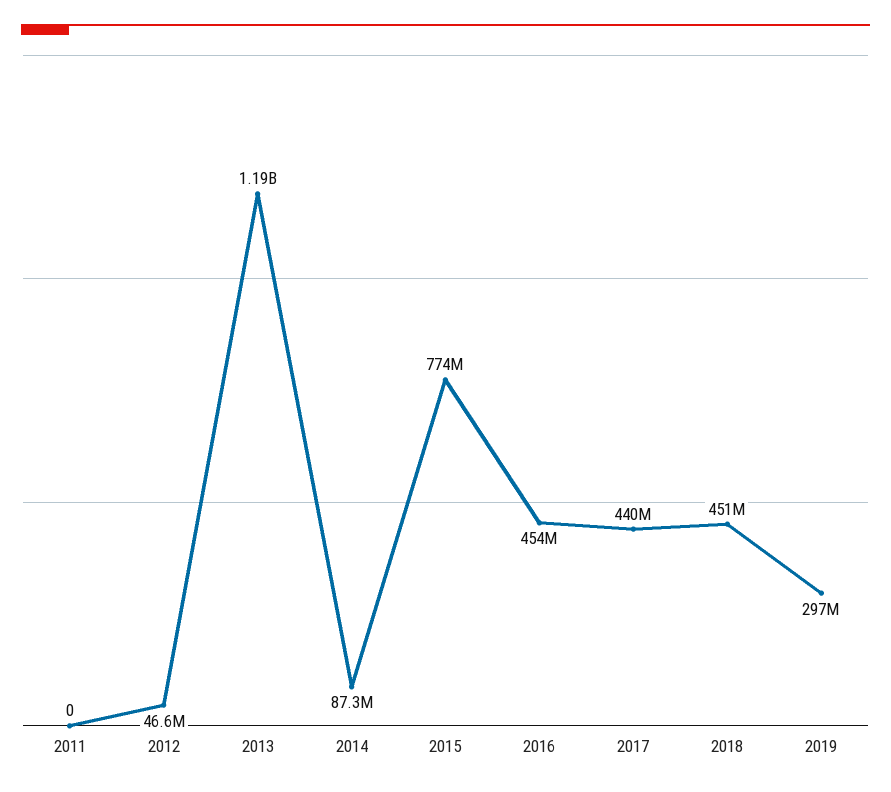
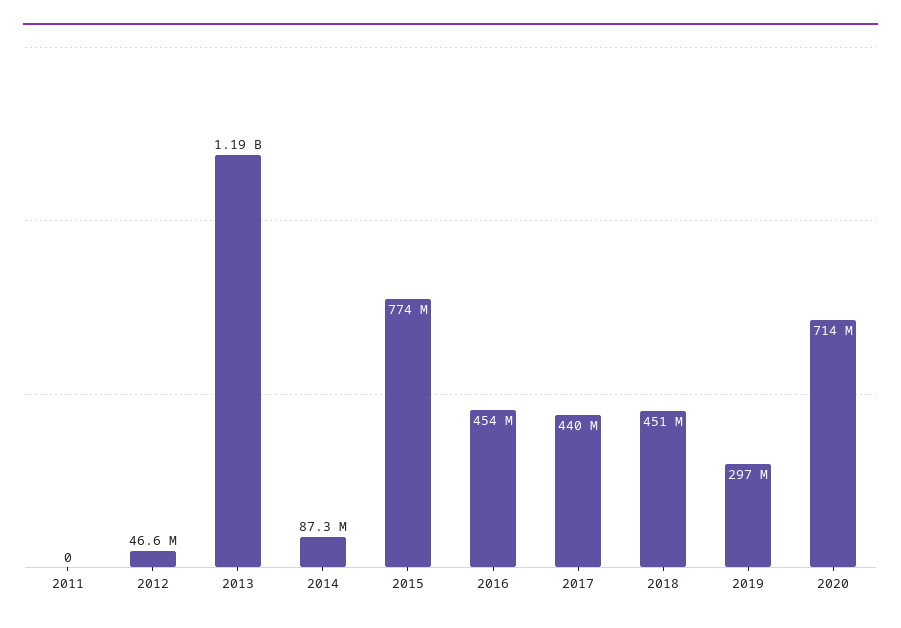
2020: none -> 714000000

